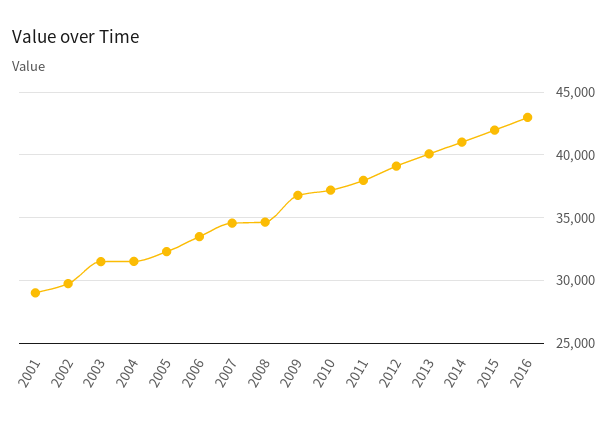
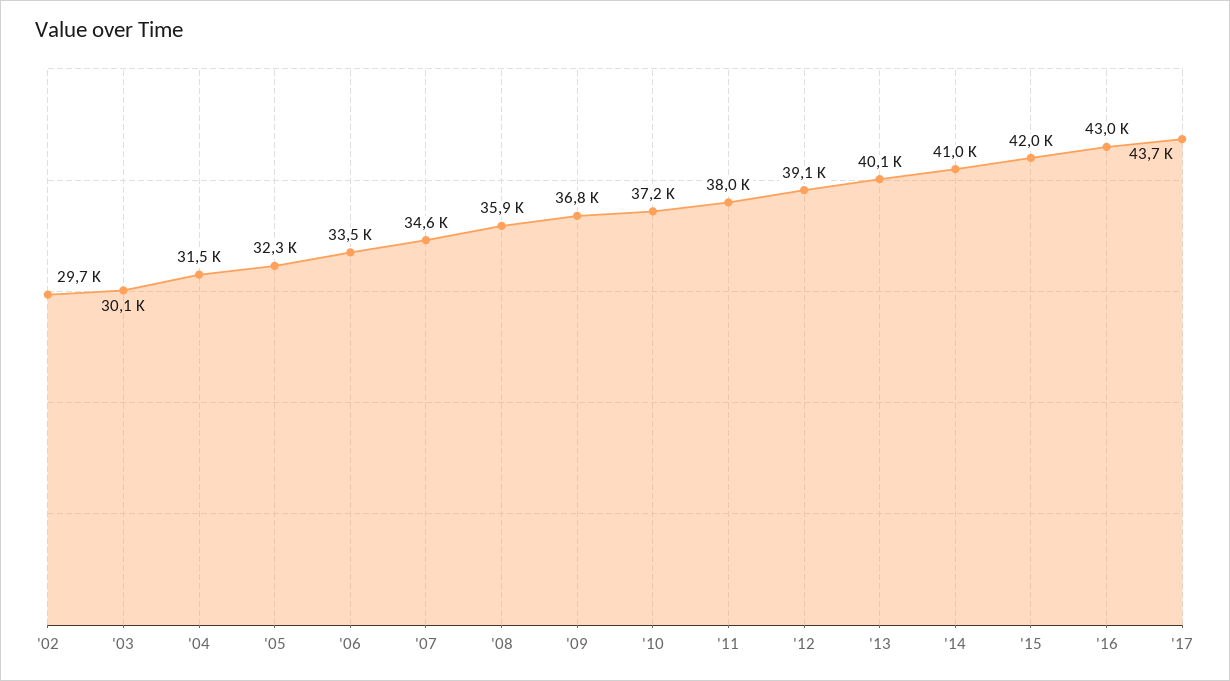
2001: 29000 -> none
2003: 31500 -> 30100
2008: 34500 -> 35900
'17: none -> 43700

